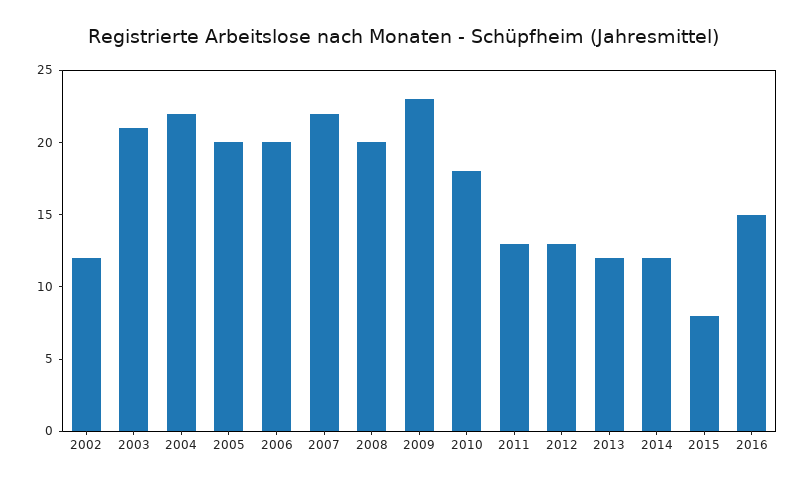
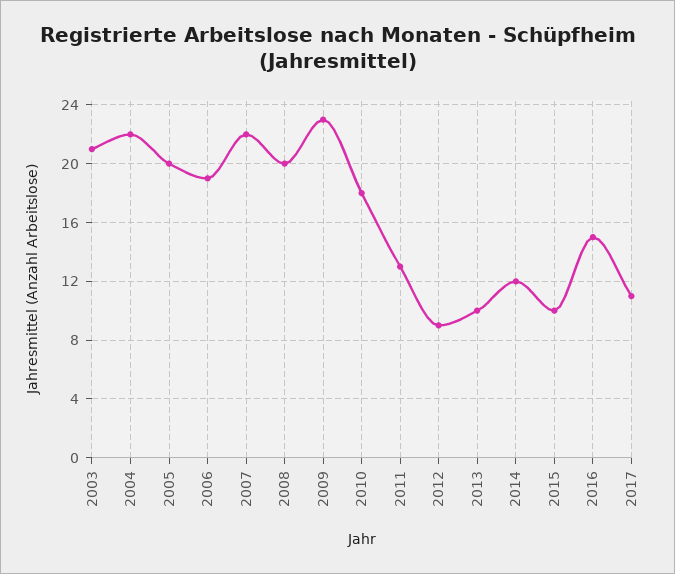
2002: 12 -> none
2006: 20 -> 19
2012: 13 -> 9
2013: 12 -> 10
2015: 8 -> 10
2017: none -> 11

